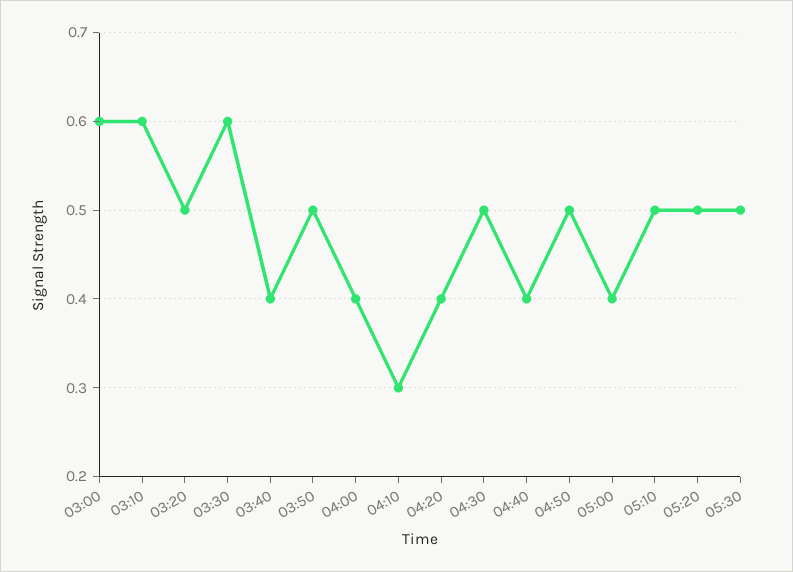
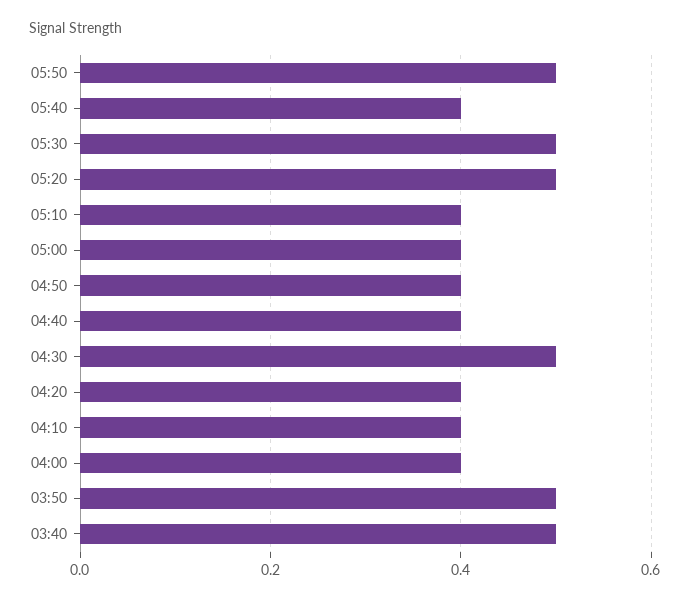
03:00: 0.6 -> none
03:10: 0.6 -> none
03:20: 0.5 -> none
03:30: 0.6 -> none
03:40: 0.4 -> 0.5
04:10: 0.3 -> 0.4
04:50: 0.5 -> 0.4
05:10: 0.5 -> 0.4
05:50: none -> 0.5
05:40: none -> 0.4

